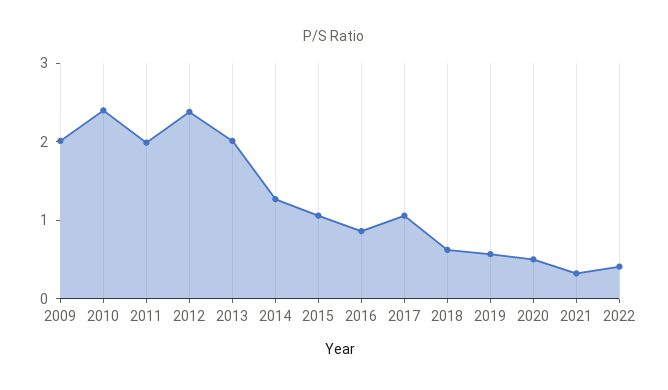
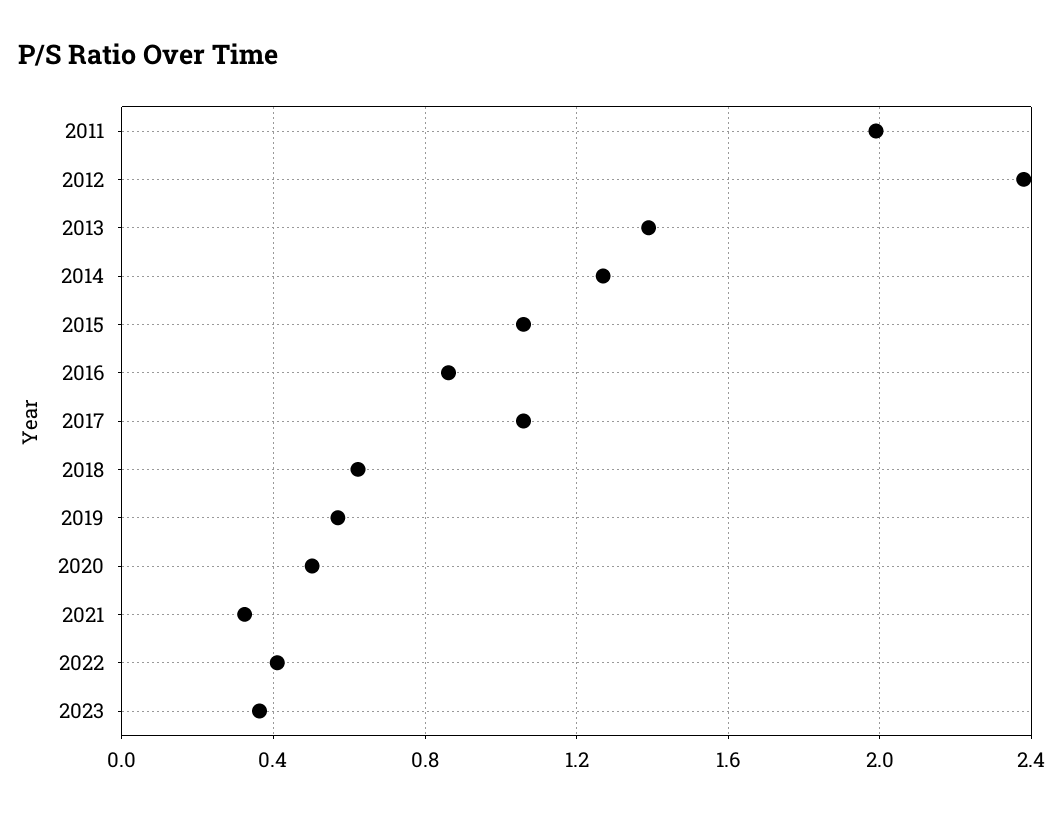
2009: 2 -> none
2010: 2.4 -> none
2013: 2 -> 1.4
2023: none -> 0.35

